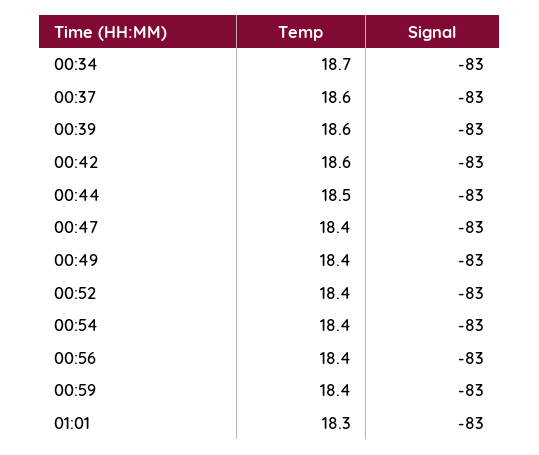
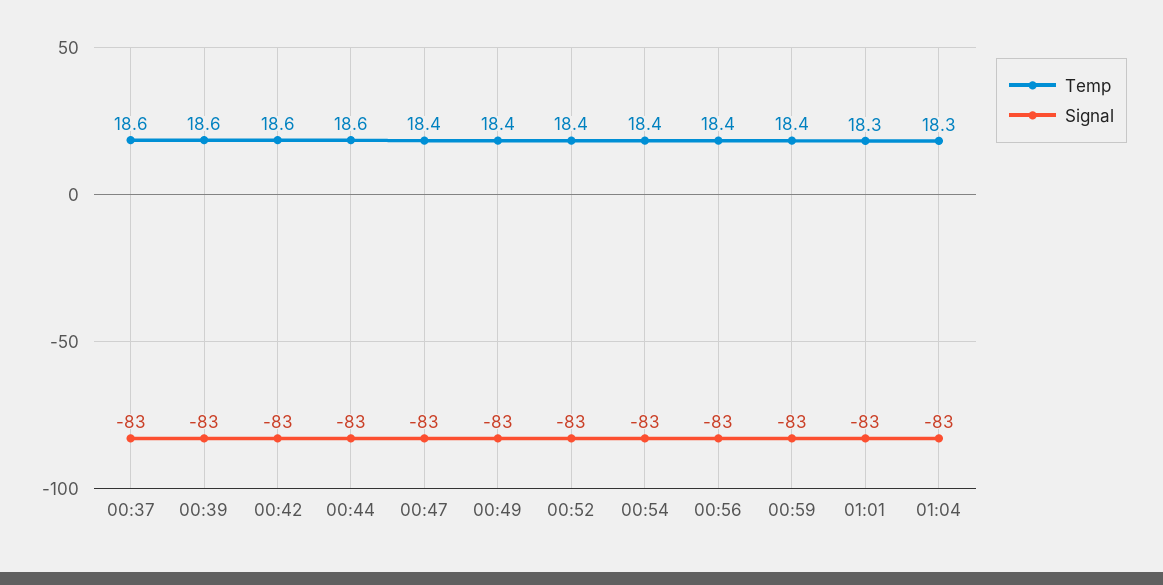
Temp, 00:34: 18.7 -> none
Signal, 00:34: -83 -> none
Temp, 00:44: 18.5 -> 18.6
Temp, 01:04: none -> 18.3
Signal, 01:04: none -> -83

